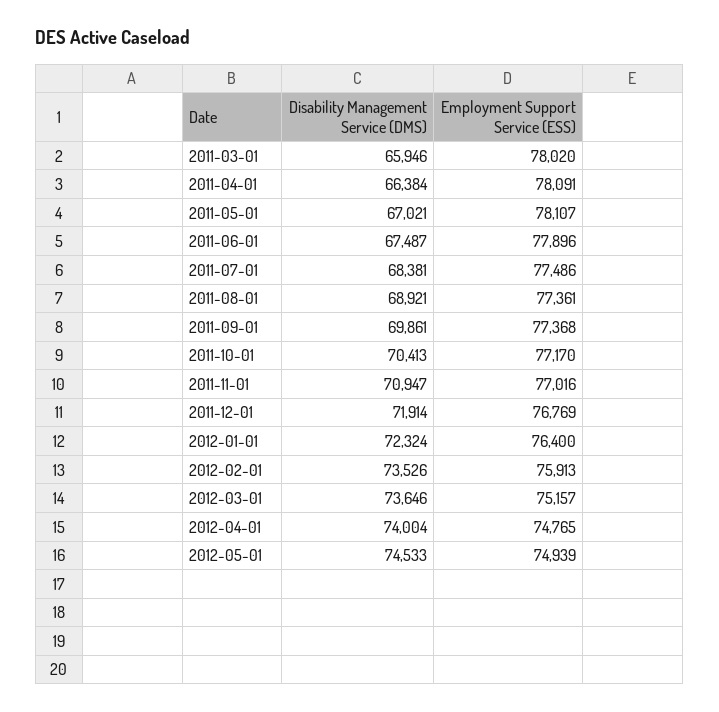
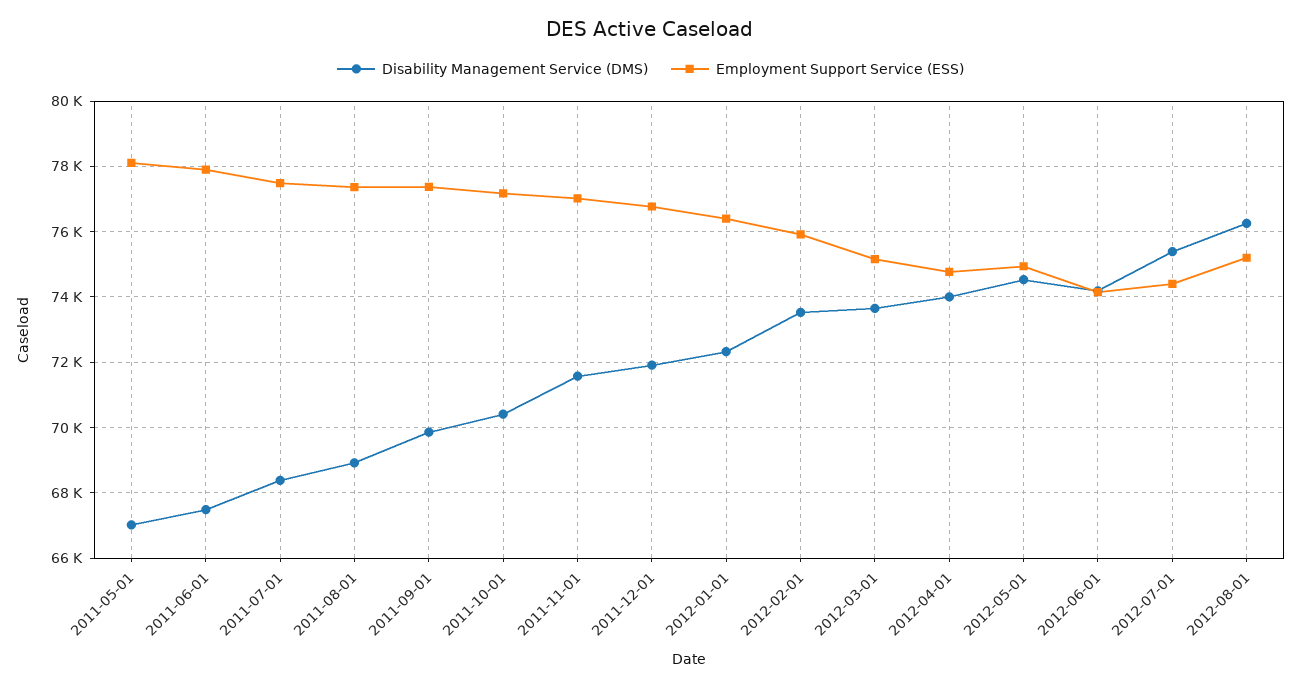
Disability Management Service (DMS), 2011-03-01: 65946 -> none
Employment Support Service (ESS), 2011-03-01: 78020 -> none
Disability Management Service (DMS), 2011-04-01: 66384 -> none
Employment Support Service (ESS), 2011-04-01: 78091 -> none
Disability Management Service (DMS), 2011-11-01: 70947 -> 71600
Disability Management Service (DMS), 2012-06-01: none -> 74200
Employment Support Service (ESS), 2012-06-01: none -> 74200
Disability Management Service (DMS), 2012-07-01: none -> 75400
Employment Support Service (ESS), 2012-07-01: none -> 74400
Disability Management Service (DMS), 2012-08-01: none -> 76200
Employment Support Service (ESS), 2012-08-01: none -> 75200

